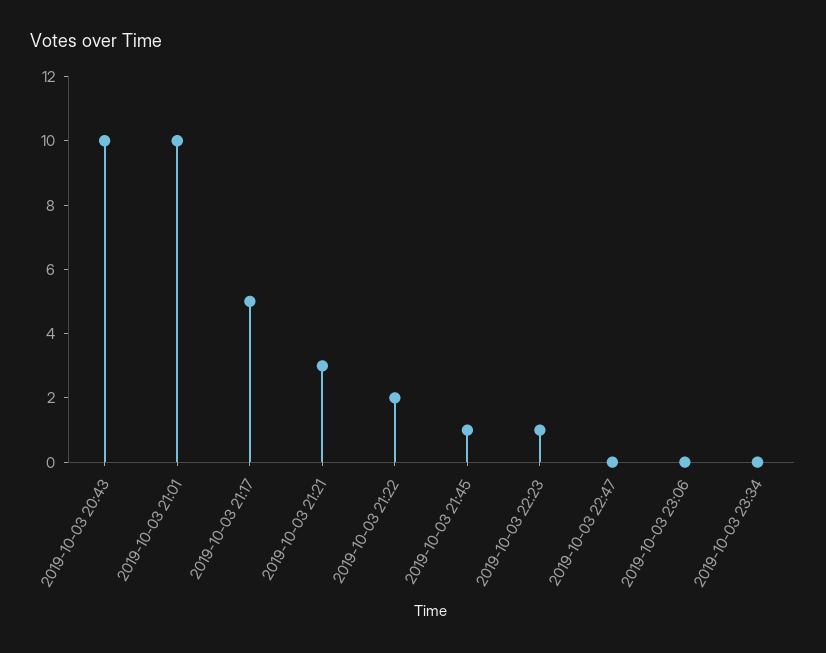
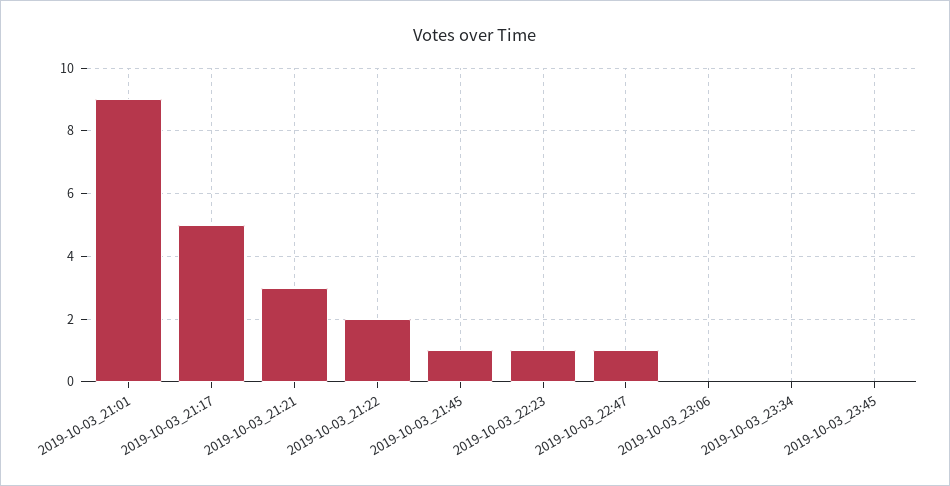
2019-10-03 20:43: 10 -> none
2019-10-03 21:01: 10 -> 9
2019-10-03 22:47: 0 -> 1
2019-10-03_23:45: none -> 0

